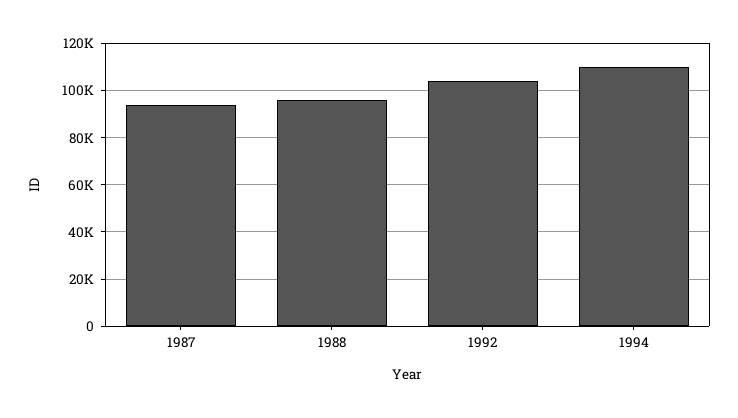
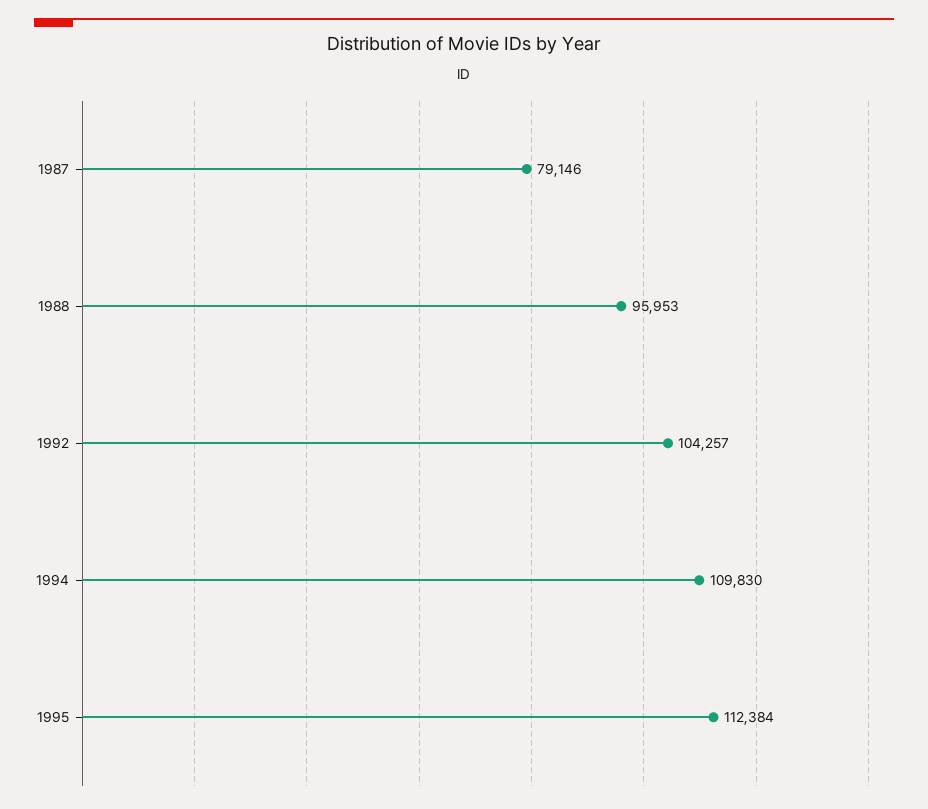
1987: 95000 -> 79146
1995: none -> 112384

